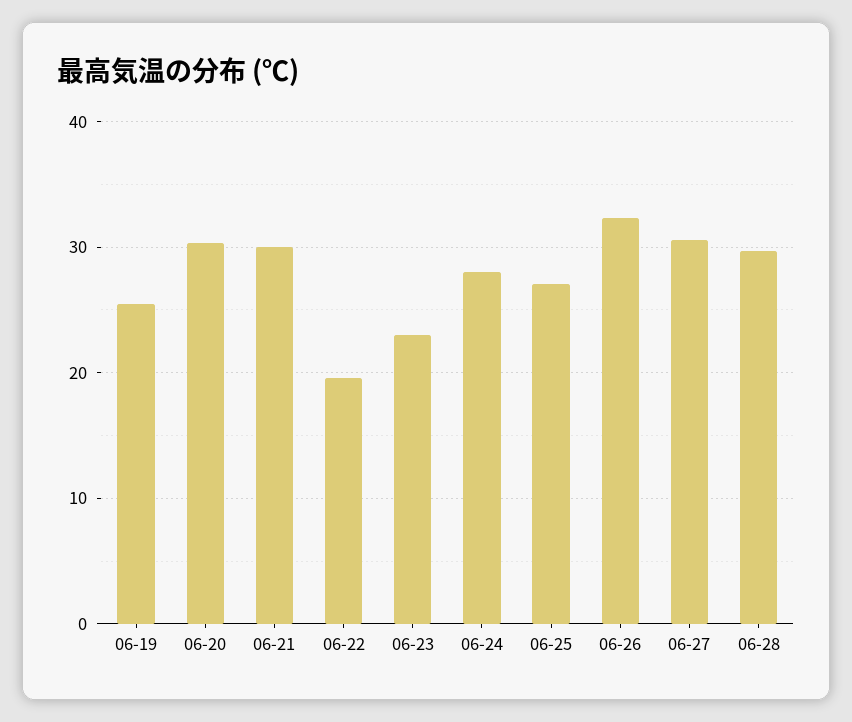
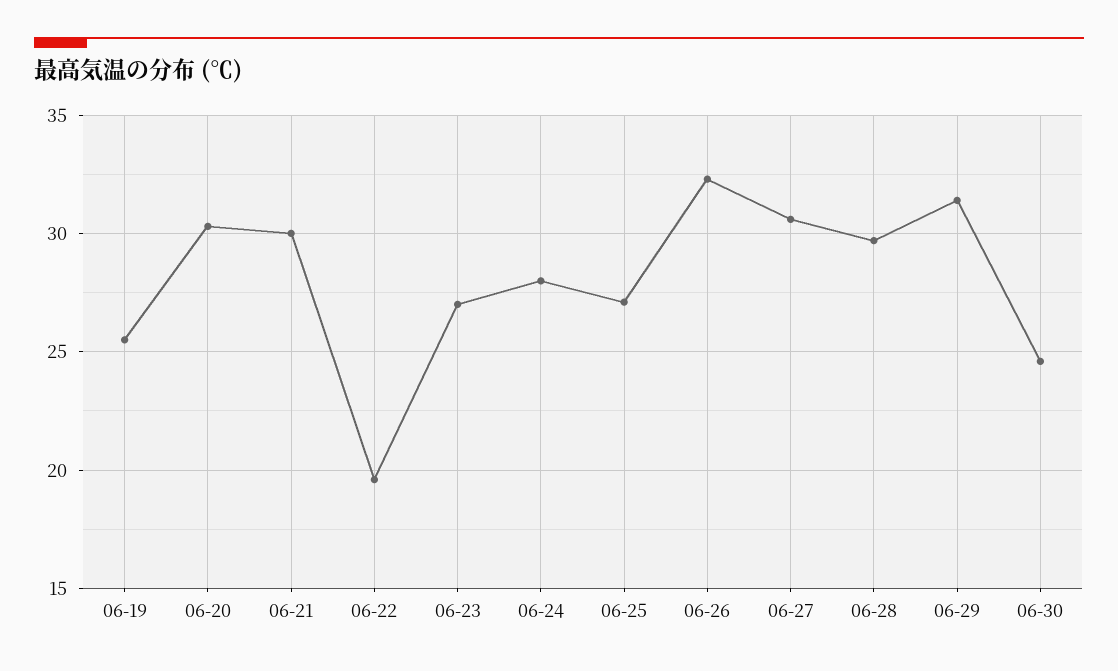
06-23: 23 -> 27
06-29: none -> 31.5
06-30: none -> 24.5

